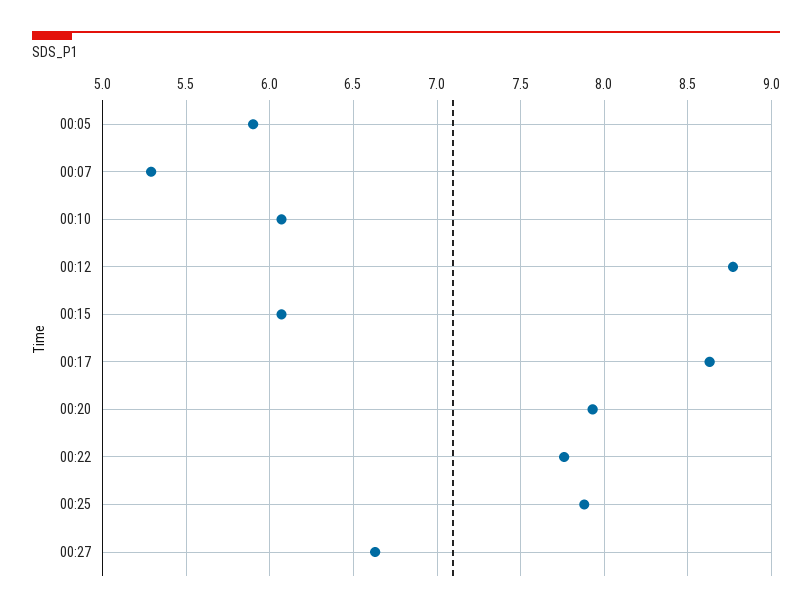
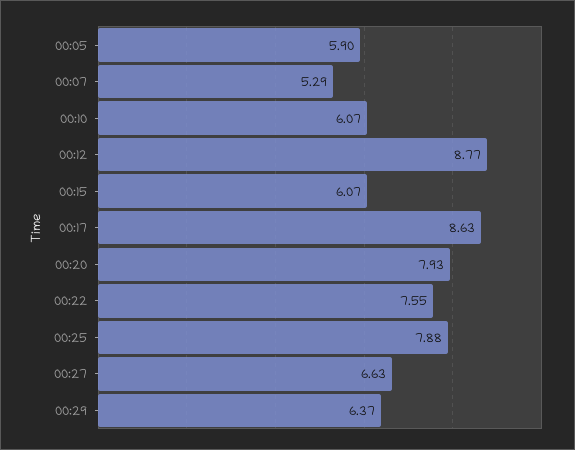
00:22: 7.75 -> 7.55
00:29: none -> 6.37

